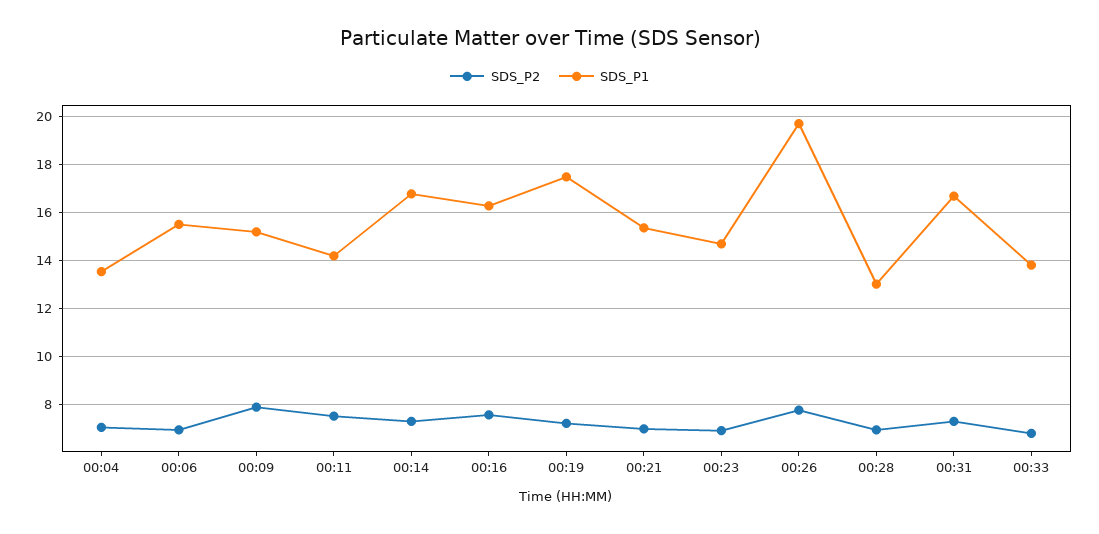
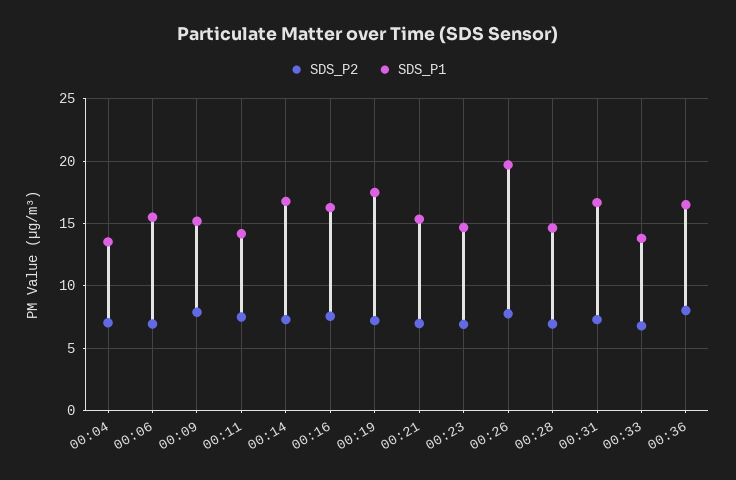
SDS_P1, 00:28: 13 -> 14.5
SDS_P2, 00:36: none -> 8
SDS_P1, 00:36: none -> 16.5

